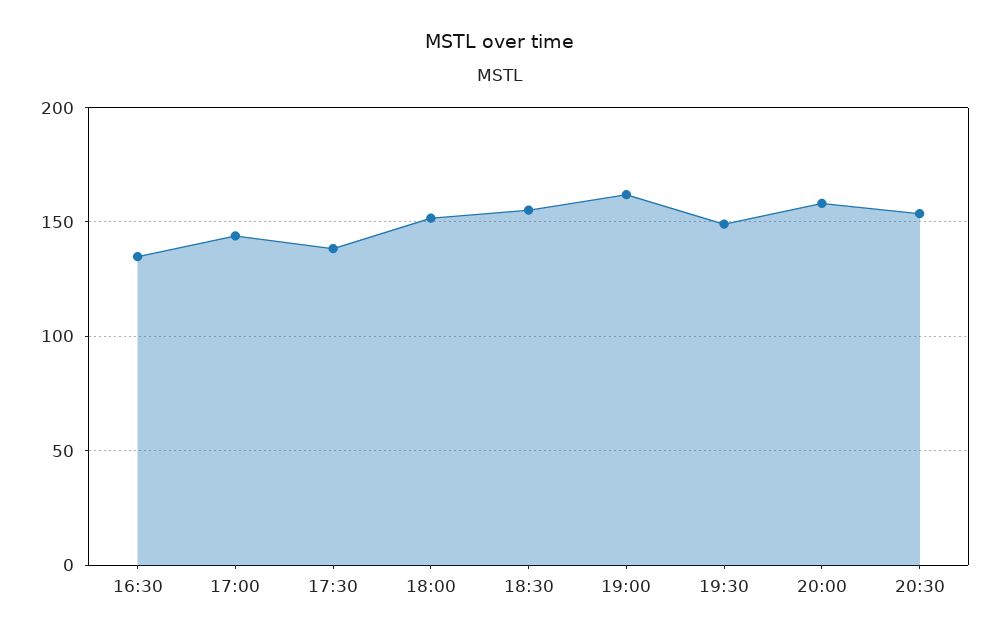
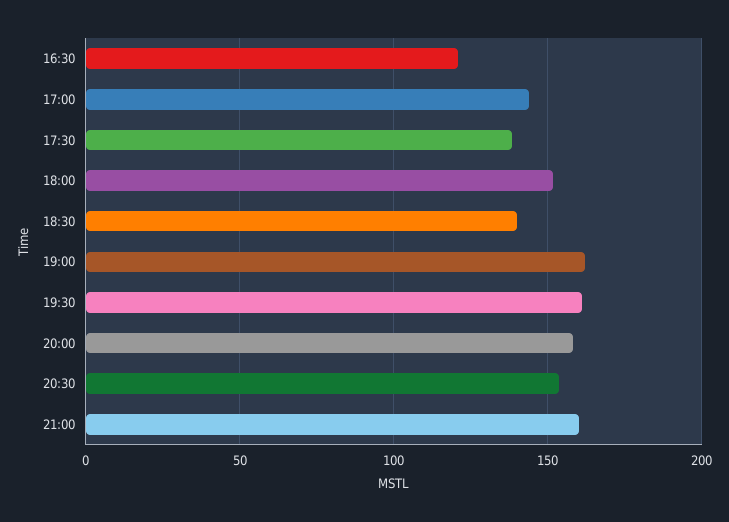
16:30: 135 -> 120
18:30: 155 -> 140
19:30: 150 -> 160
21:00: none -> 160

